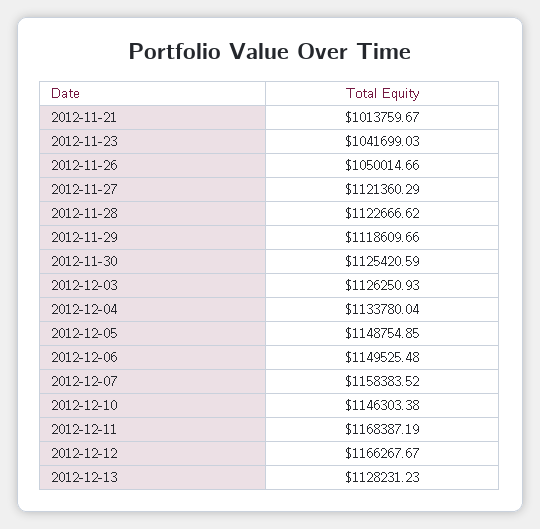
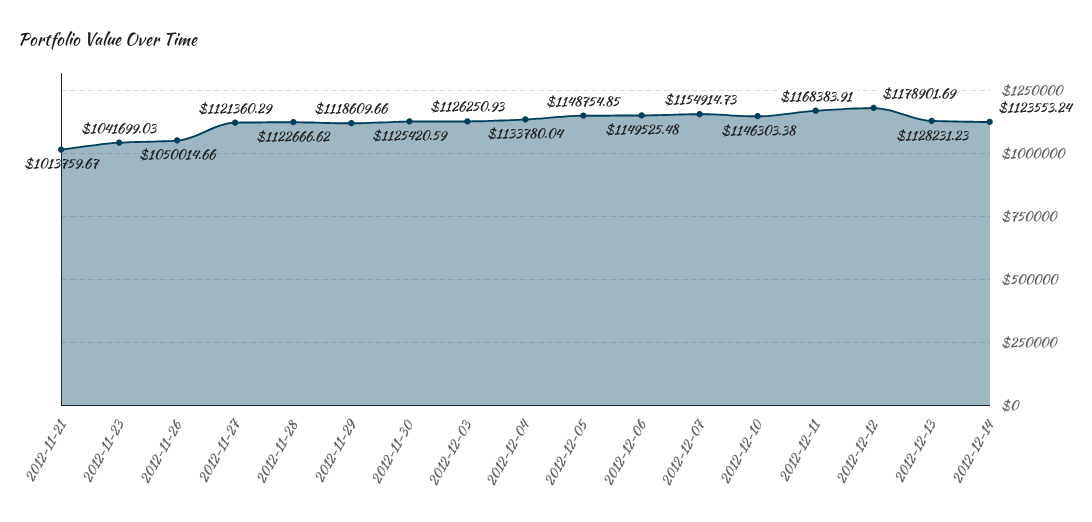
2012-12-07: 1158383.52 -> 1154914.73
2012-12-11: 1168387.19 -> 1168383.91
2012-12-12: 1166267.67 -> 1178901.69
2012-12-14: none -> 1123553.24

